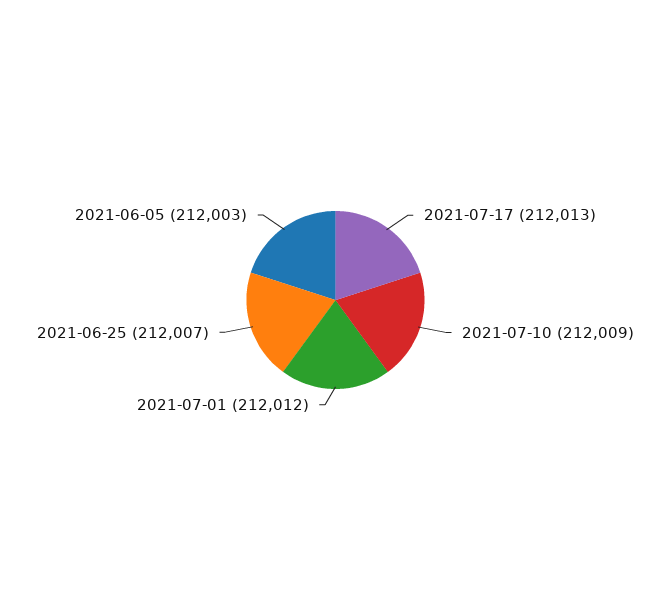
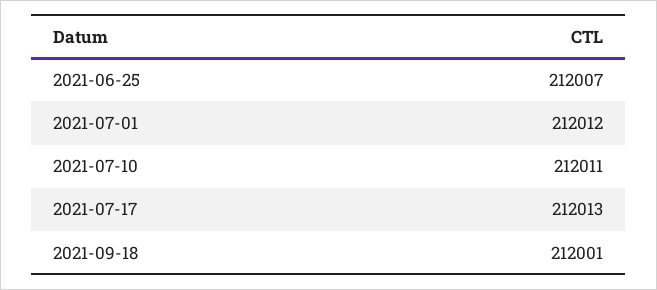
2021-07-10: 212009 -> 212011
2021-06-05: 212003 -> none
2021-09-18: none -> 212001

